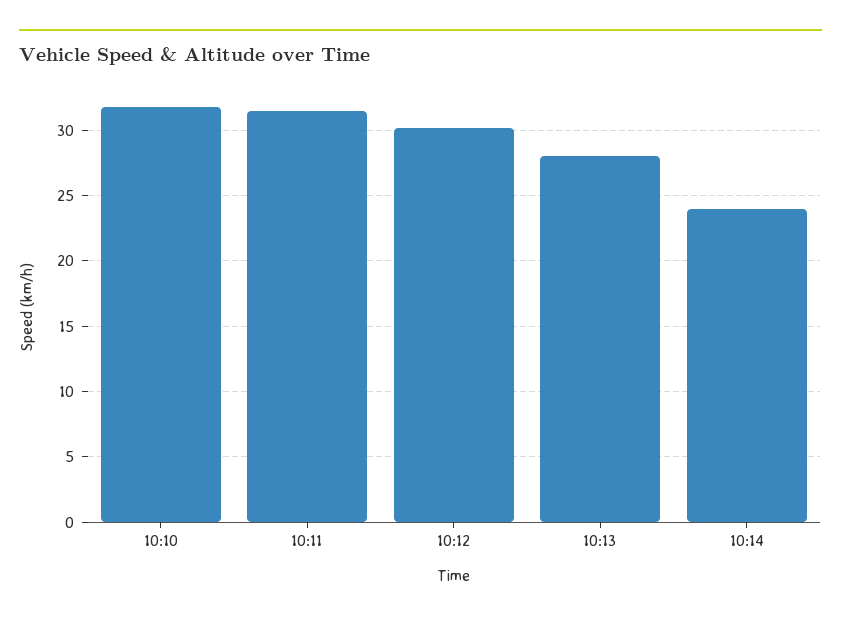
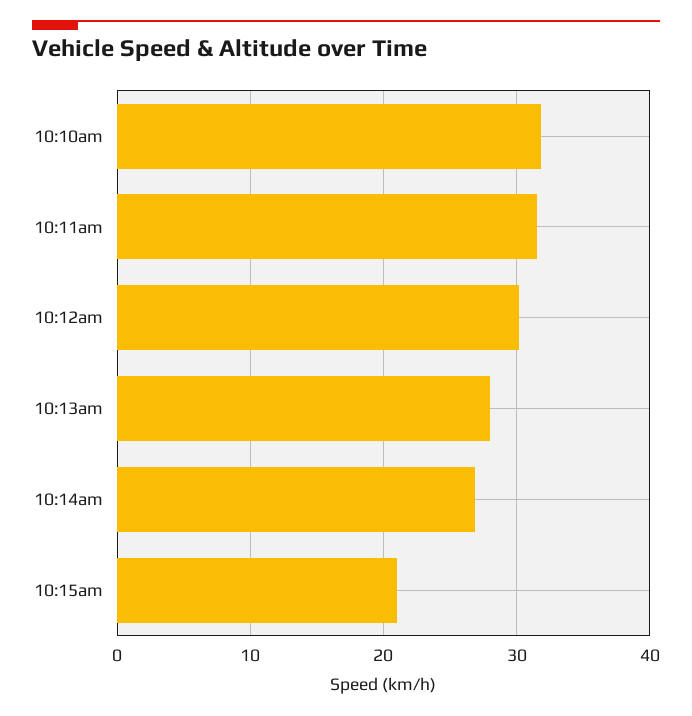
10:14: 24 -> 27
10:15am: none -> 21

